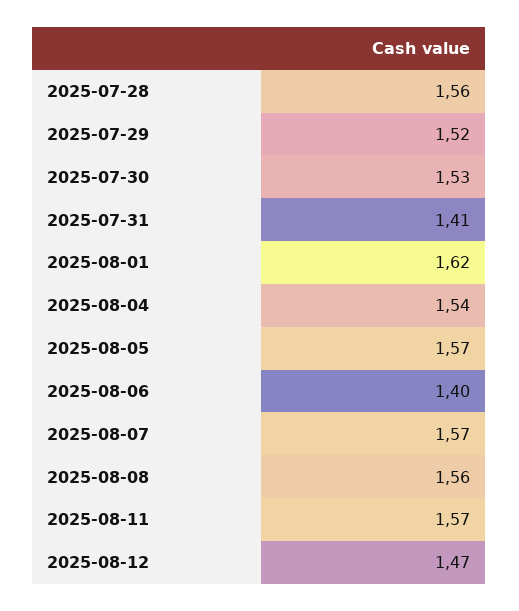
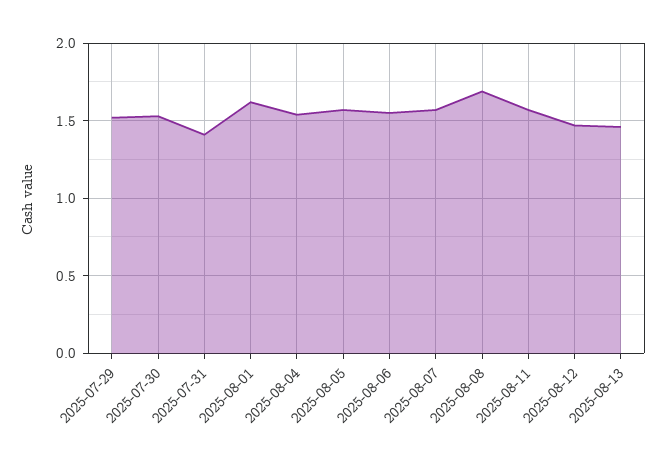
2025-07-28: 1.56 -> none
2025-08-06: 1.4 -> 1.55
2025-08-08: 1.56 -> 1.7
2025-08-13: none -> 1.45

